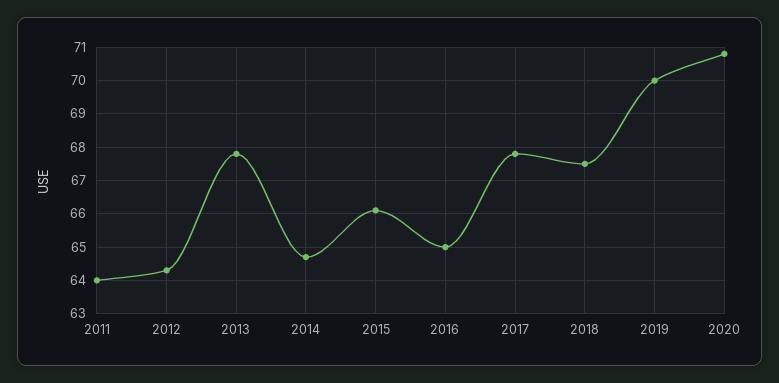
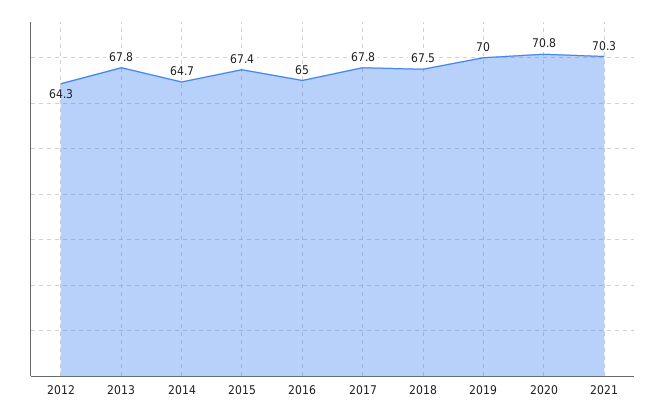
2011: 64 -> none
2015: 66 -> 67.4
2021: none -> 70.3

